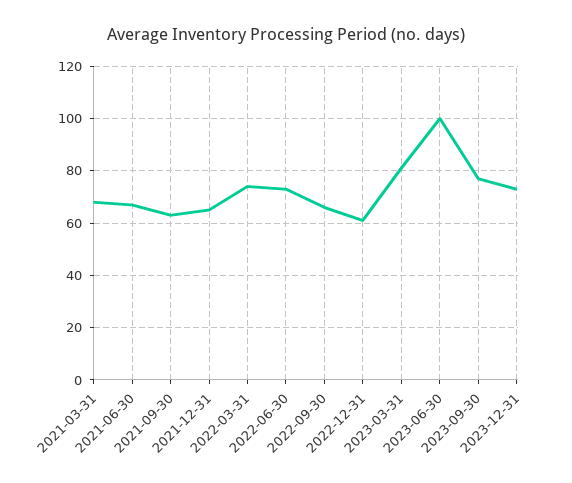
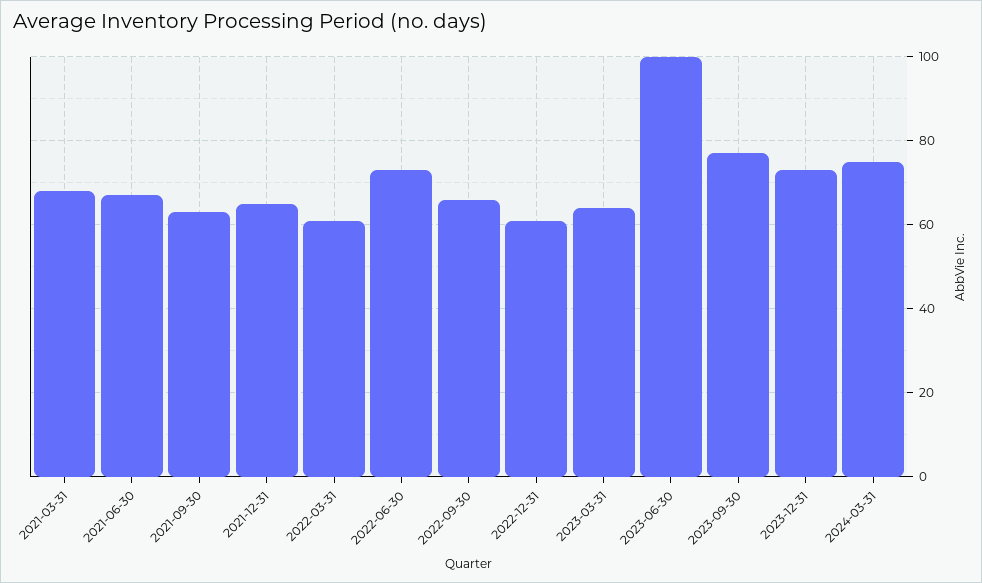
2022-03-31: 75 -> 60
2023-03-31: 80 -> 65
2024-03-31: none -> 75

